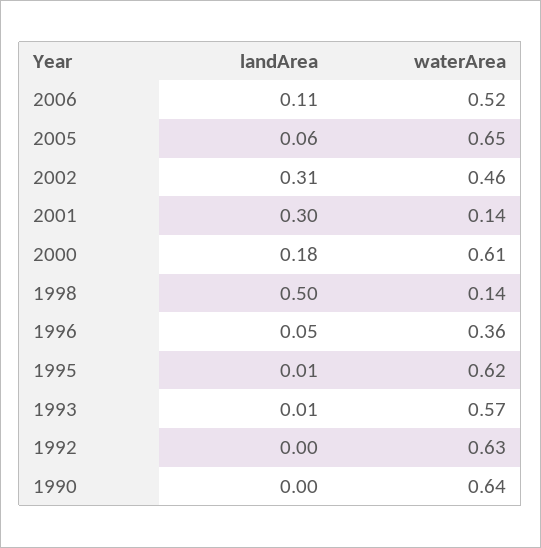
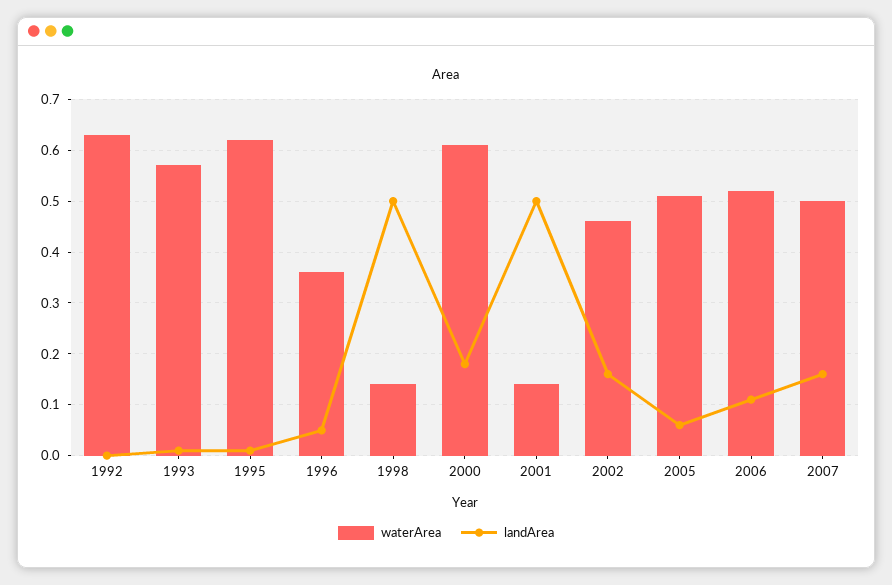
waterArea, 2005: 0.65 -> 0.5
landArea, 2002: 0.31 -> 0.15
landArea, 2001: 0.3 -> 0.5
landArea, 1990: 0 -> none
waterArea, 1990: 0.64 -> none
waterArea, 2007: none -> 0.5
landArea, 2007: none -> 0.15

